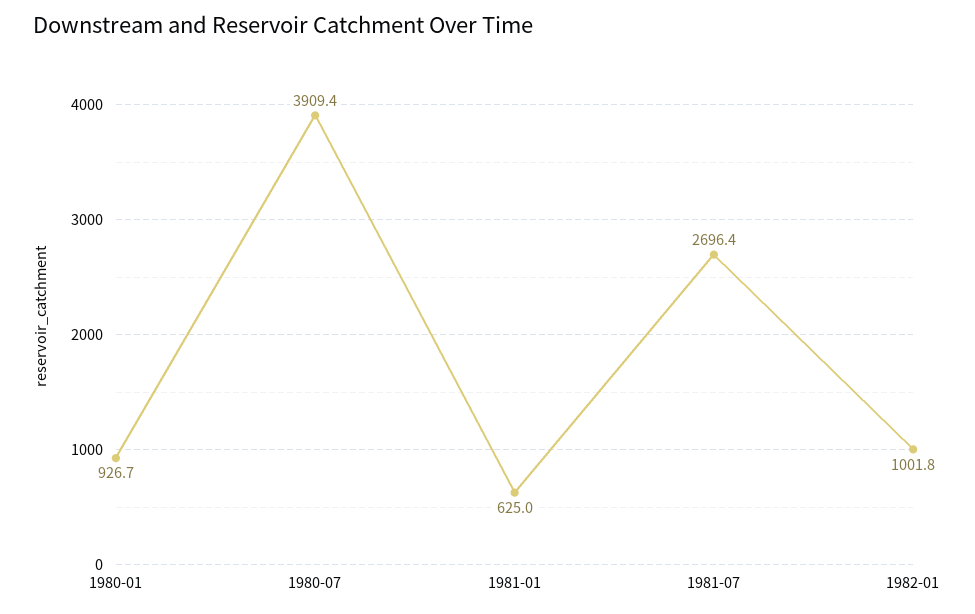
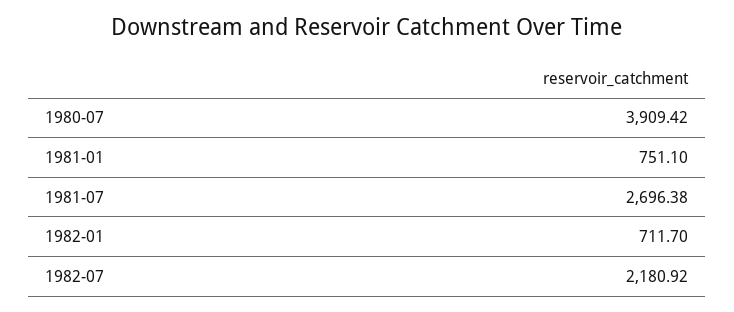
1980-01: 926.7 -> none
1981-01: 625 -> 751.1
1982-01: 1001.8 -> 711.7
1982-07: none -> 2180.92

